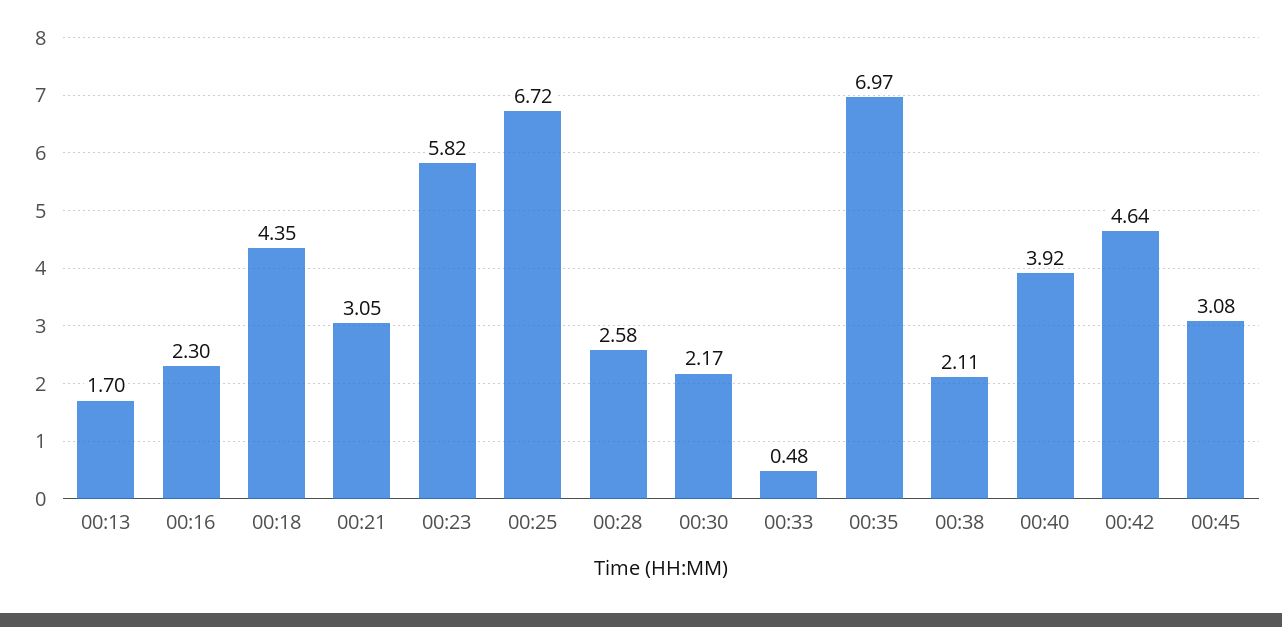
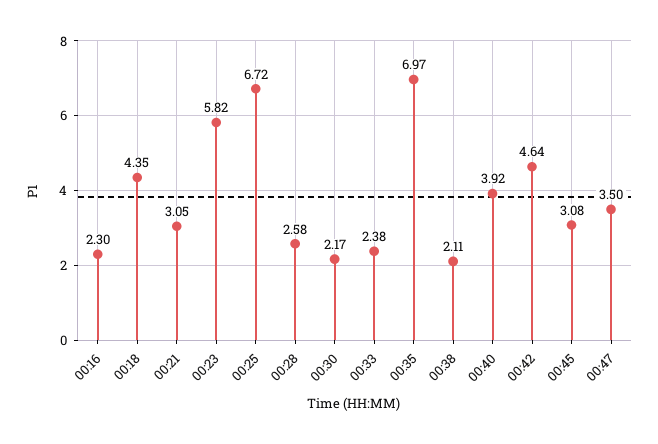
00:13: 1.7 -> none
00:33: 0.48 -> 2.38
00:47: none -> 3.5

